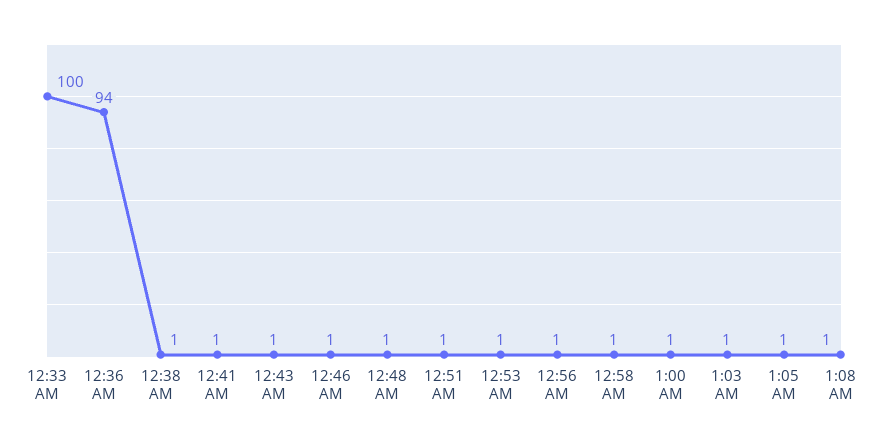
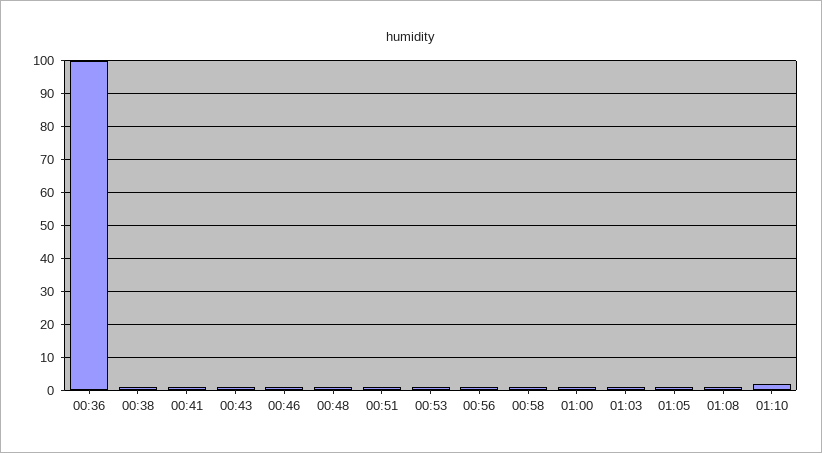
12:33 AM: 100 -> none
12:36 AM: 94 -> 100
01:10: none -> 2

